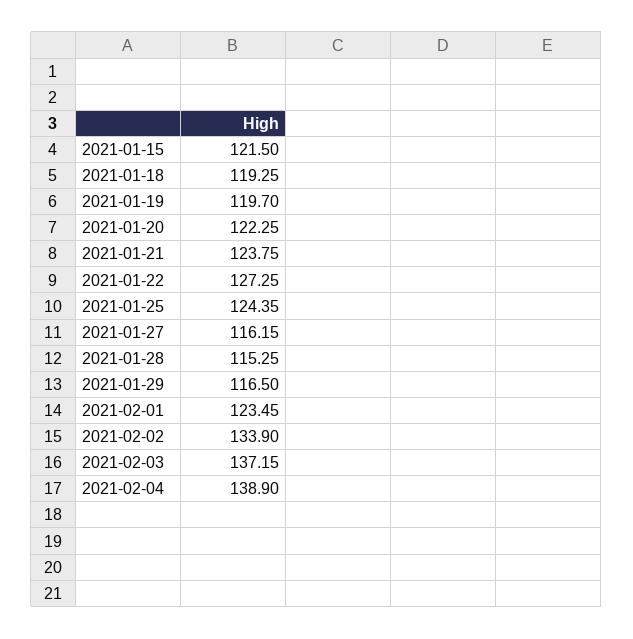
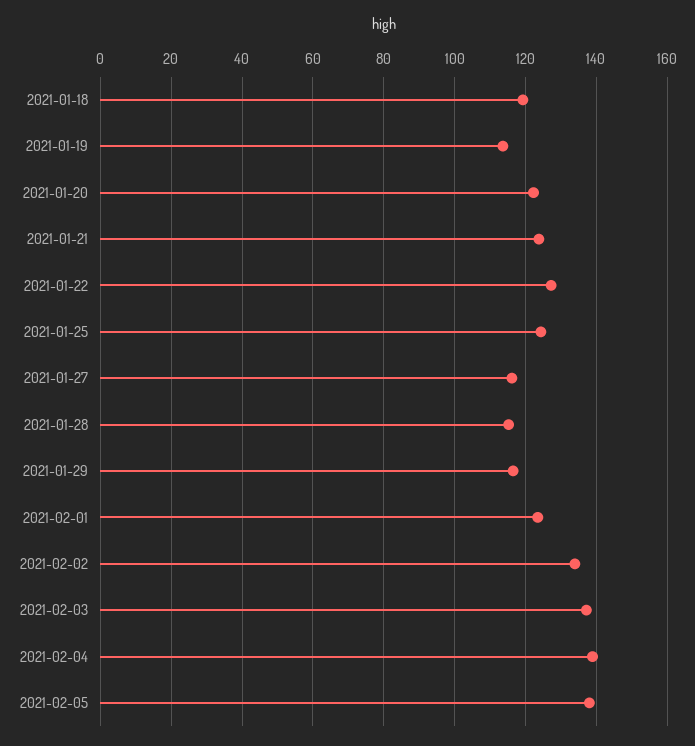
2021-01-15: 121.5 -> none
2021-01-19: 119.7 -> 114
2021-02-05: none -> 138

